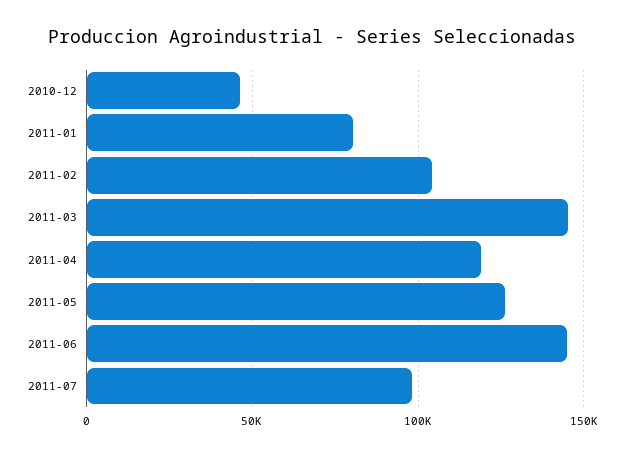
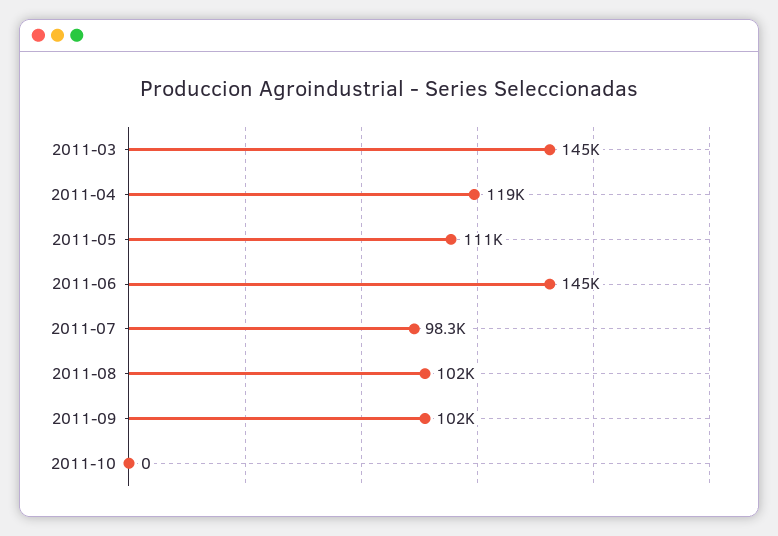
2010-12: 45000 -> none
2011-01: 80000 -> none
2011-02: 105000 -> none
2011-05: 125000 -> 111000
2011-08: none -> 102000
2011-09: none -> 102000
2011-10: none -> 0

